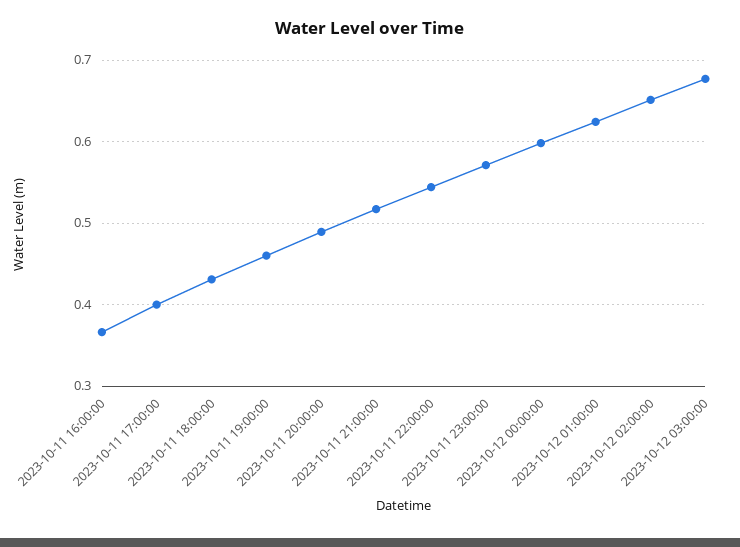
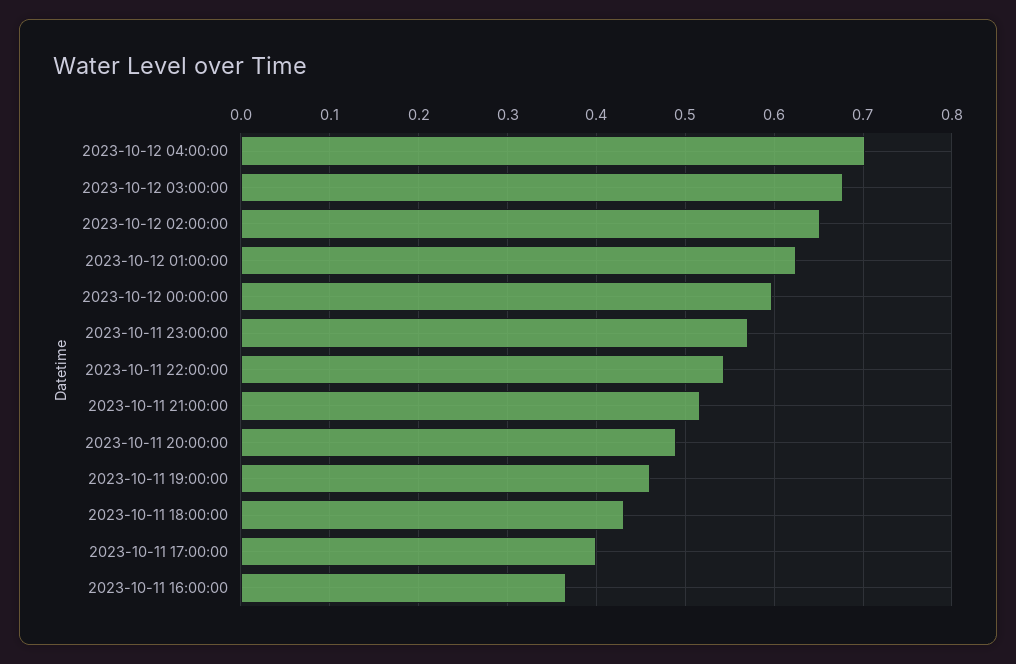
2023-10-12 04:00:00: none -> 0.7

